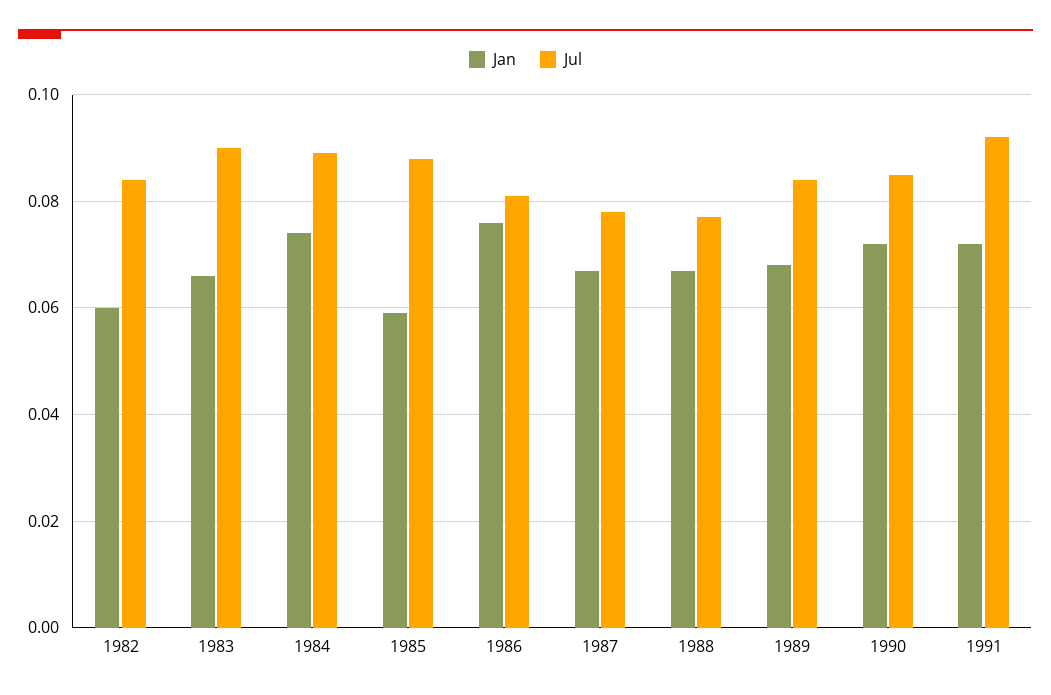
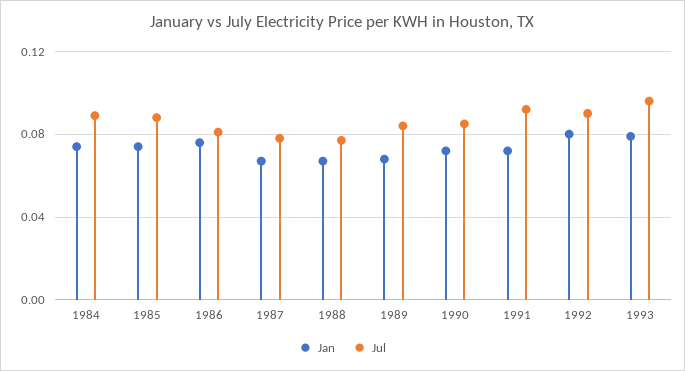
Jan, 1982: 0.06 -> none
Jul, 1982: 0.085 -> none
Jan, 1983: 0.065 -> none
Jul, 1983: 0.09 -> none
Jan, 1985: 0.06 -> 0.075
Jan, 1992: none -> 0.08
Jul, 1992: none -> 0.09
Jan, 1993: none -> 0.08
Jul, 1993: none -> 0.095

